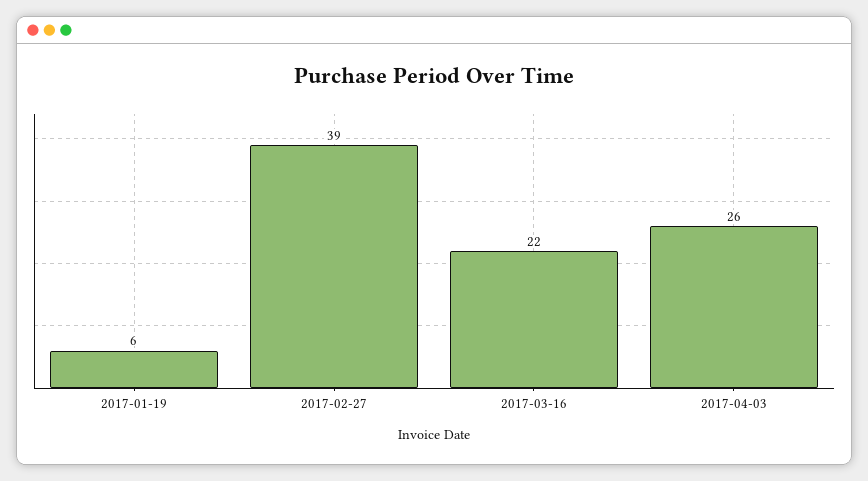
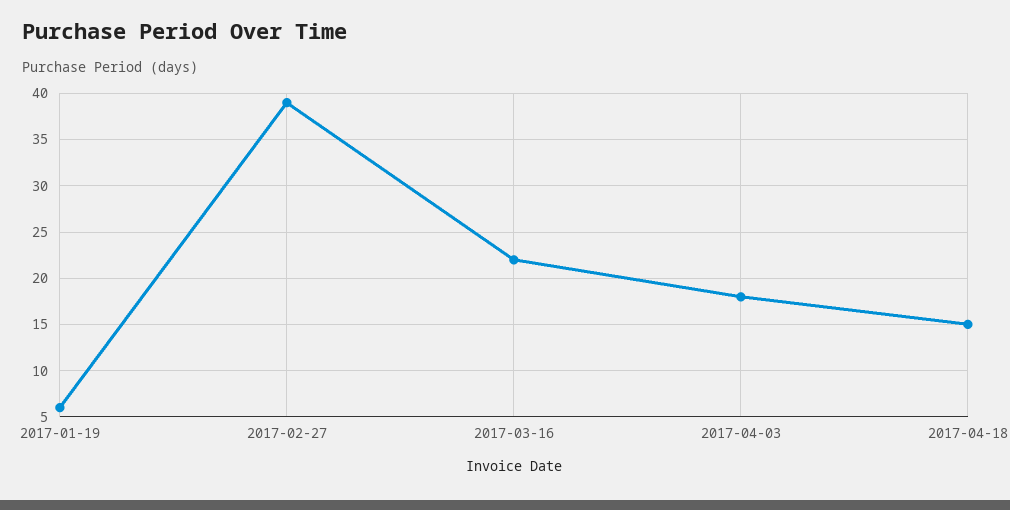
2017-04-03: 26 -> 18
2017-04-18: none -> 15

